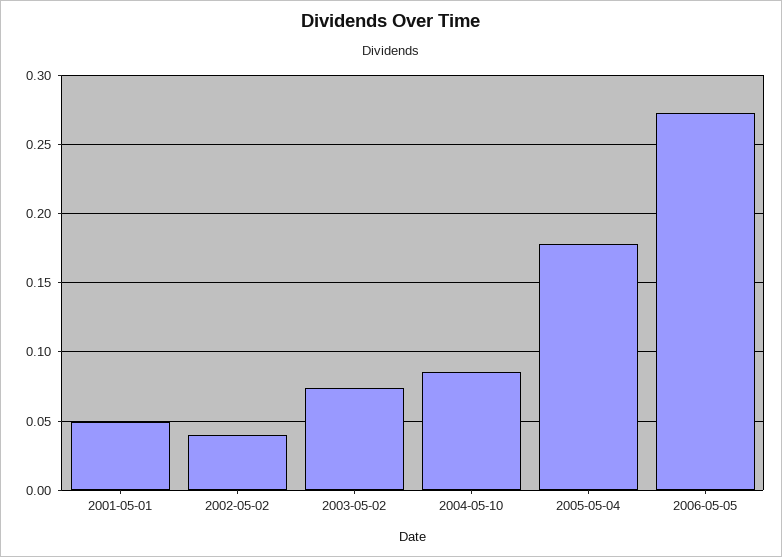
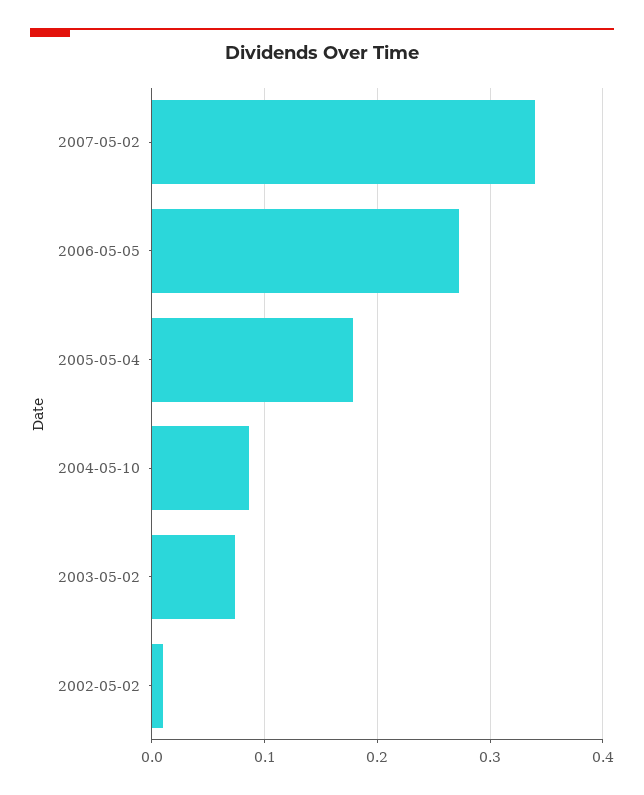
2001-05-01: 0.05 -> none
2002-05-02: 0.04 -> 0.01
2007-05-02: none -> 0.34

